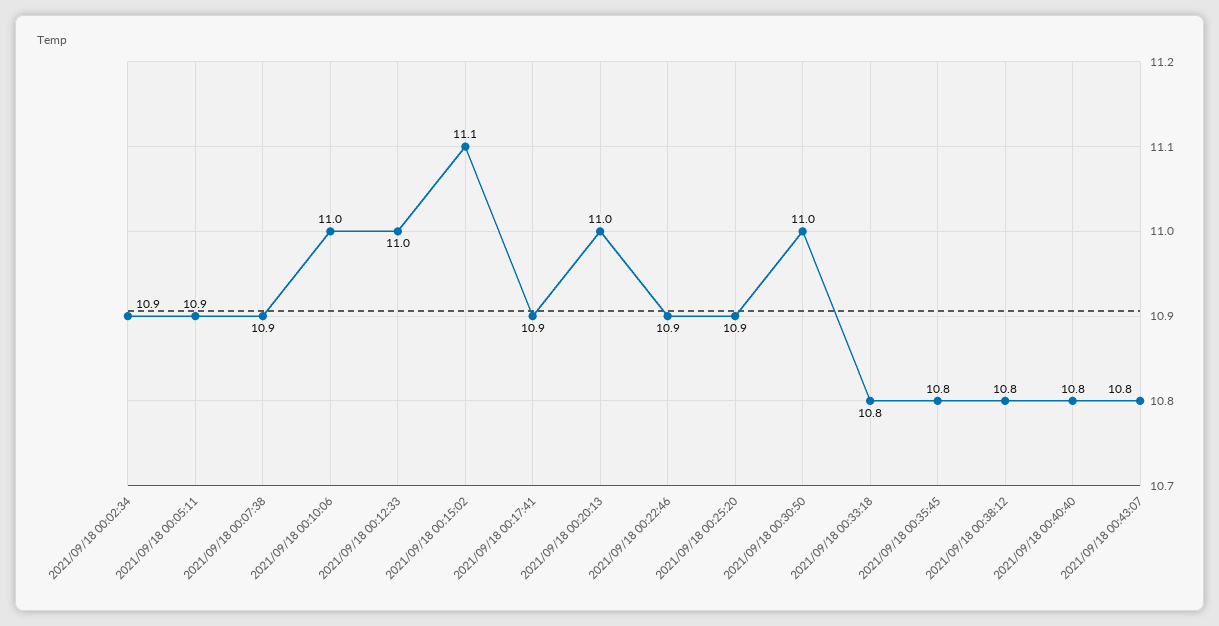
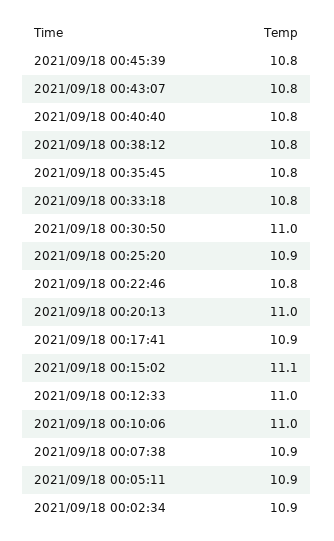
2021/09/18 00:22:46: 10.9 -> 10.8
2021/09/18 00:45:39: none -> 10.8

